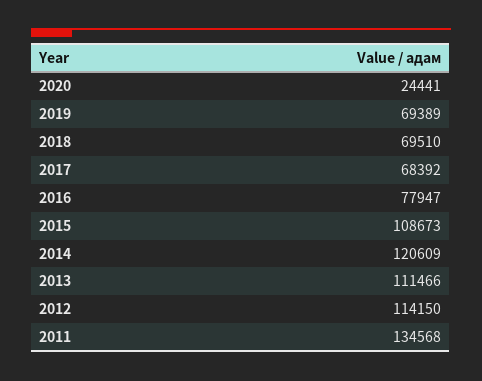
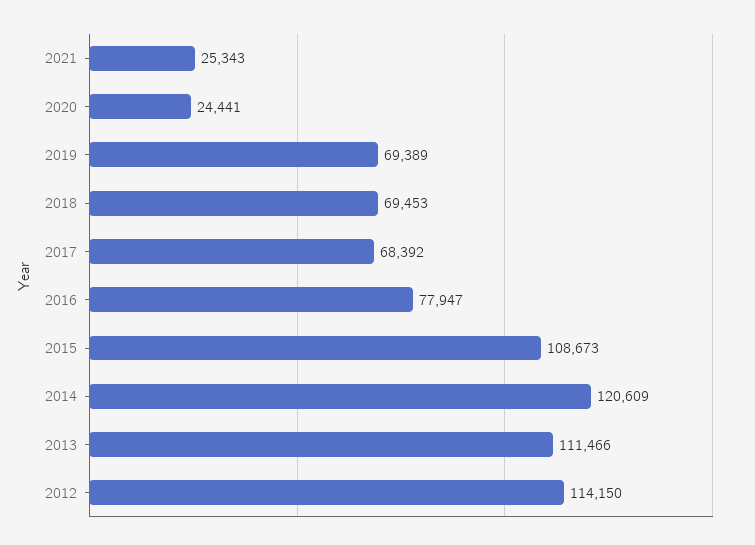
2018: 69510 -> 69453
2011: 134568 -> none
2021: none -> 25343

